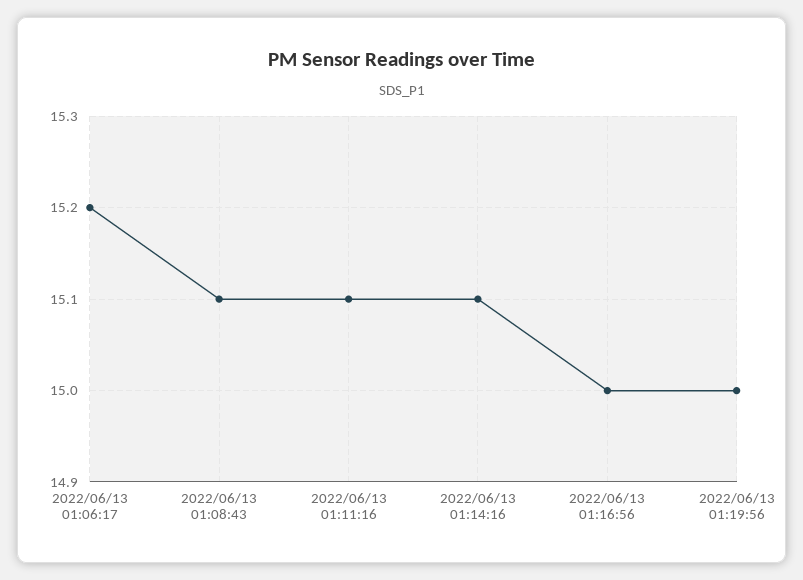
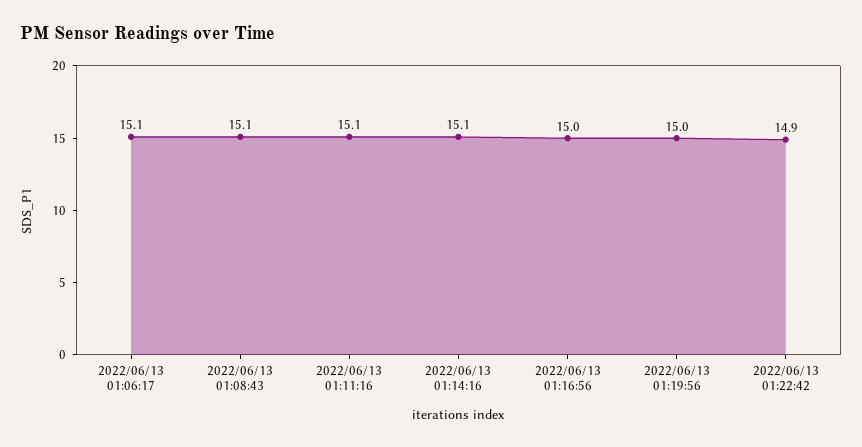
2022/06/13 01:06:17: 15.2 -> 15.1
2022/06/13 01:22:42: none -> 14.9

